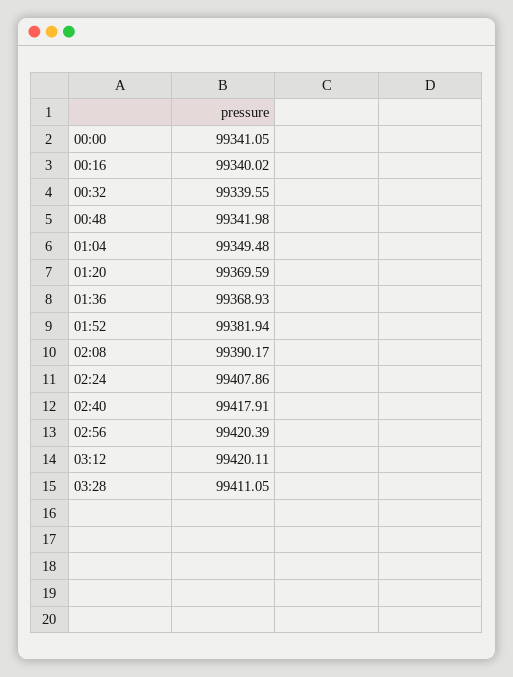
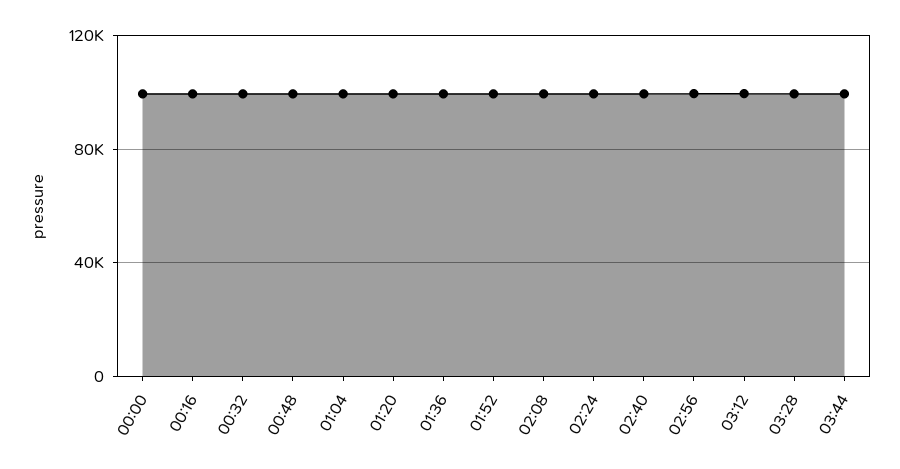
03:44: none -> 100000

